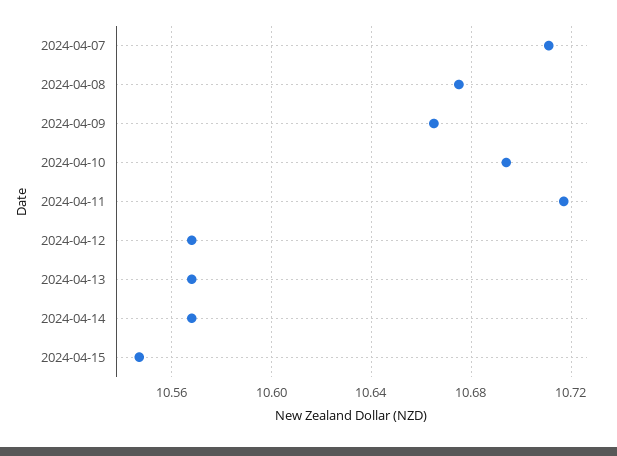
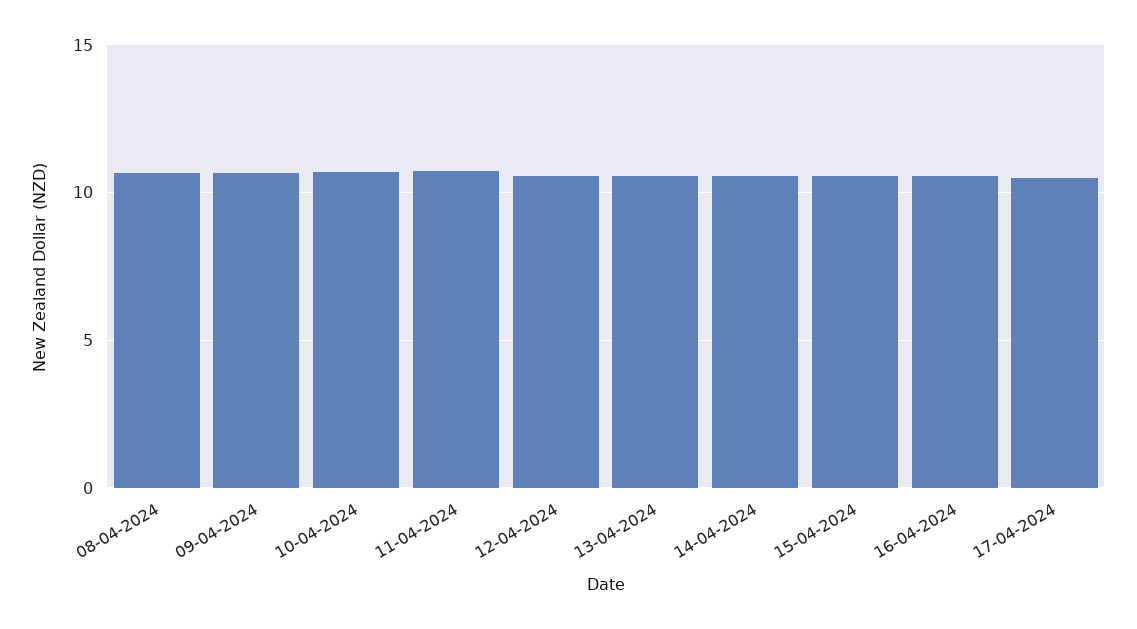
2024-04-07: 10.71 -> none
16-04-2024: none -> 10.5
17-04-2024: none -> 10.5

